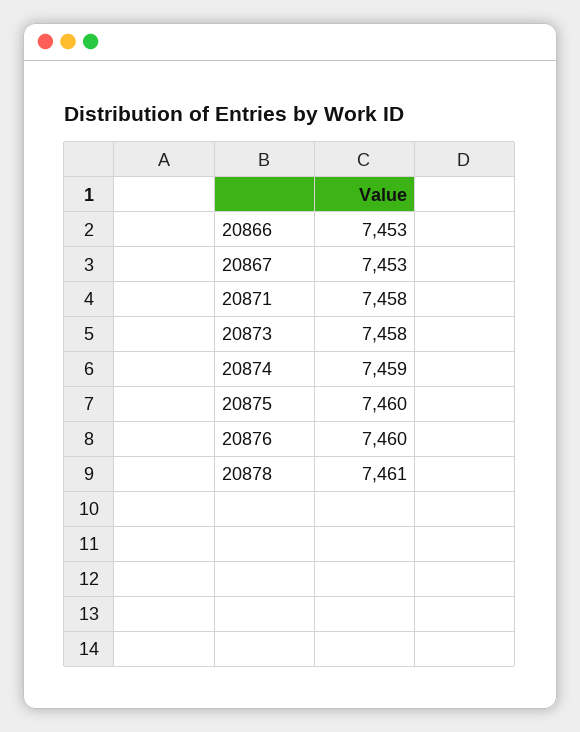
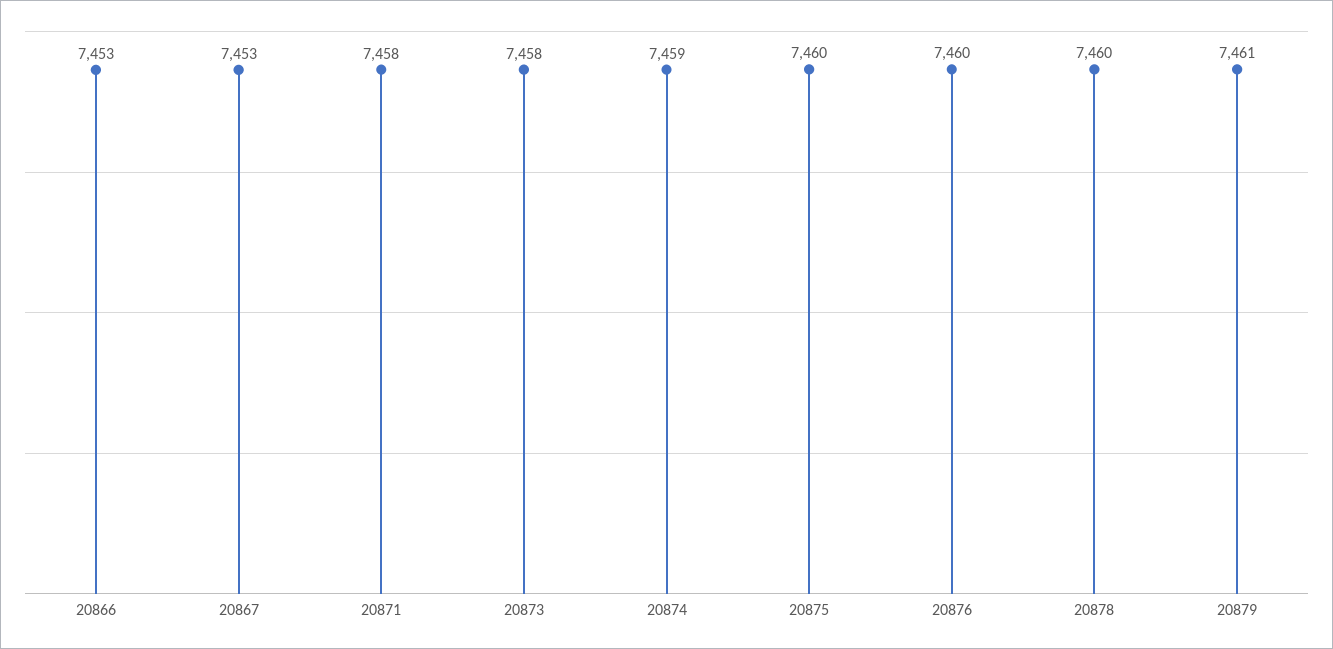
20878: 7461 -> 7460
20879: none -> 7461

